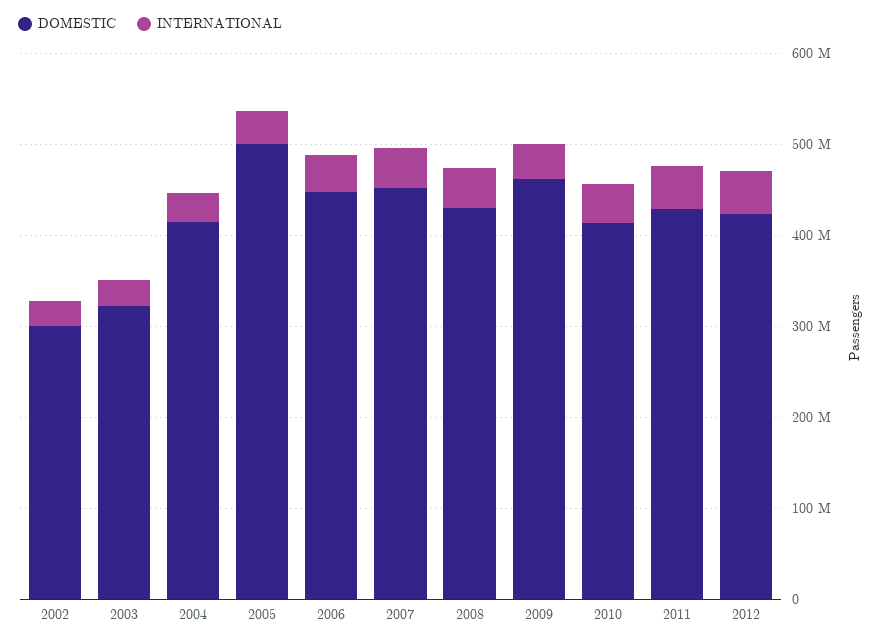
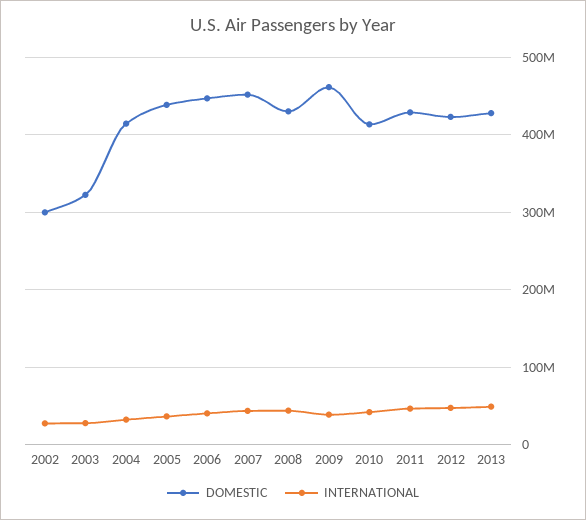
DOMESTIC, 2005: 500000000 -> 440000000
DOMESTIC, 2013: none -> 430000000
INTERNATIONAL, 2013: none -> 50000000

